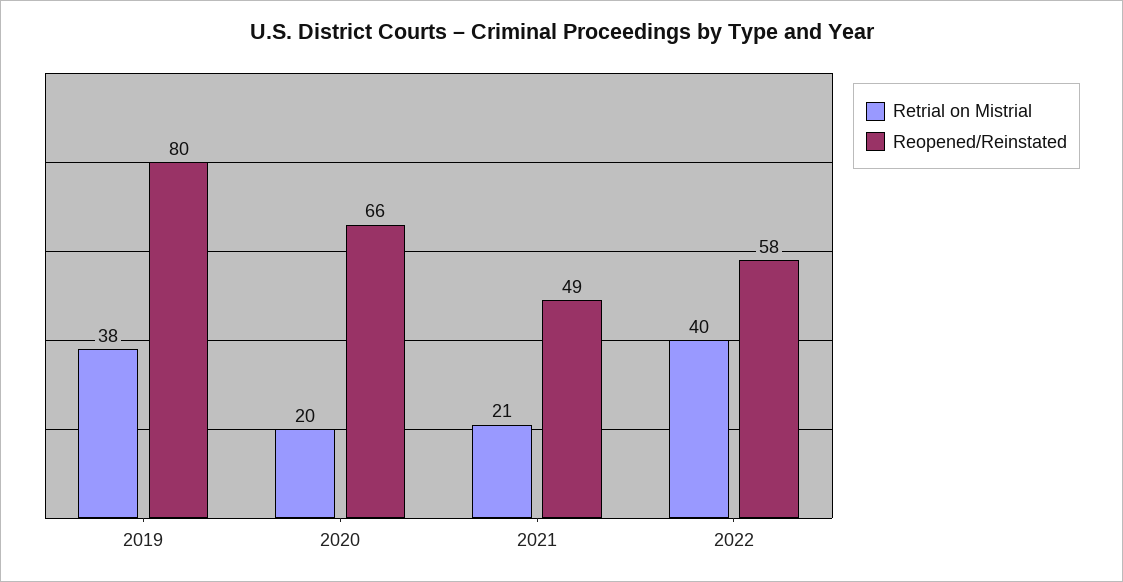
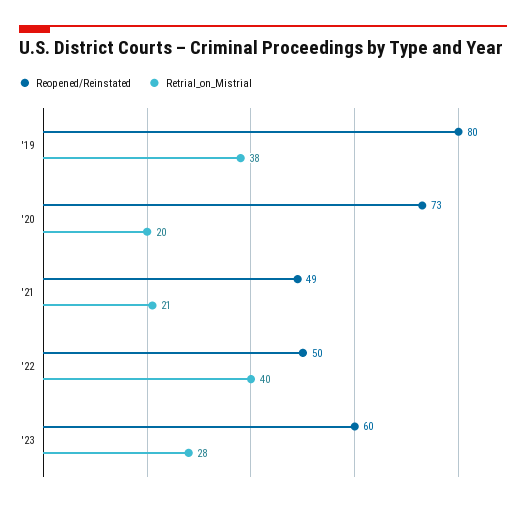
Reopened/Reinstated, 2020: 66 -> 73
Reopened/Reinstated, 2022: 58 -> 50
Reopened/Reinstated, '23: none -> 60
Retrial on Mistrial, '23: none -> 28

